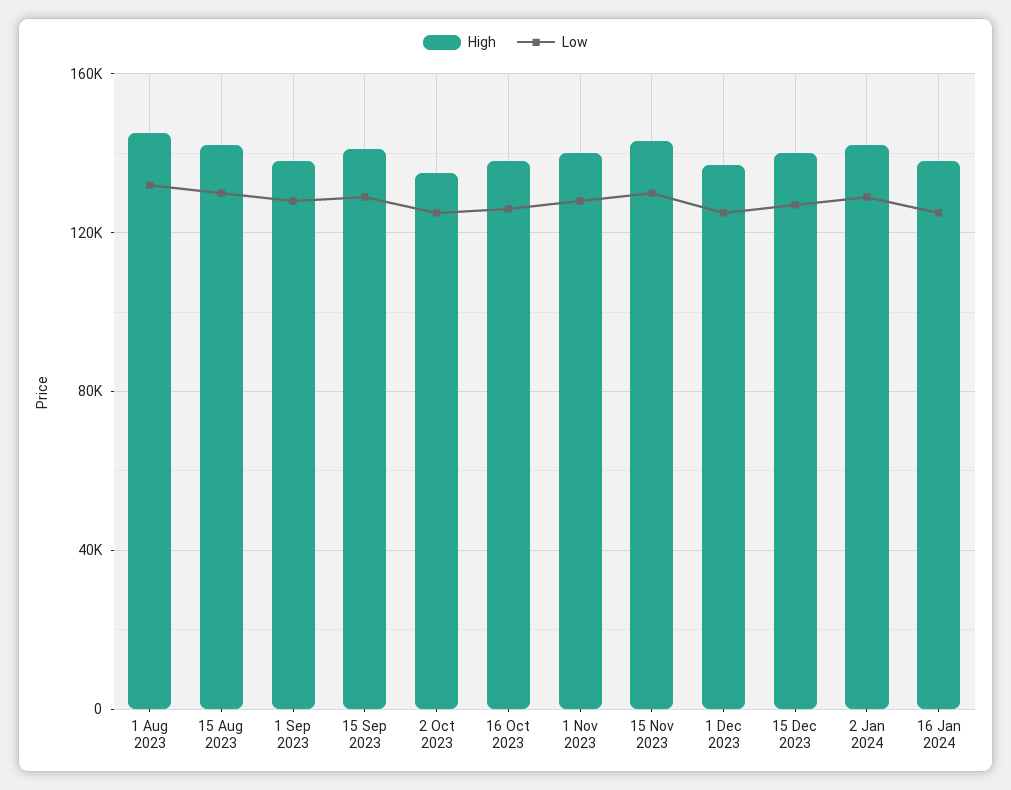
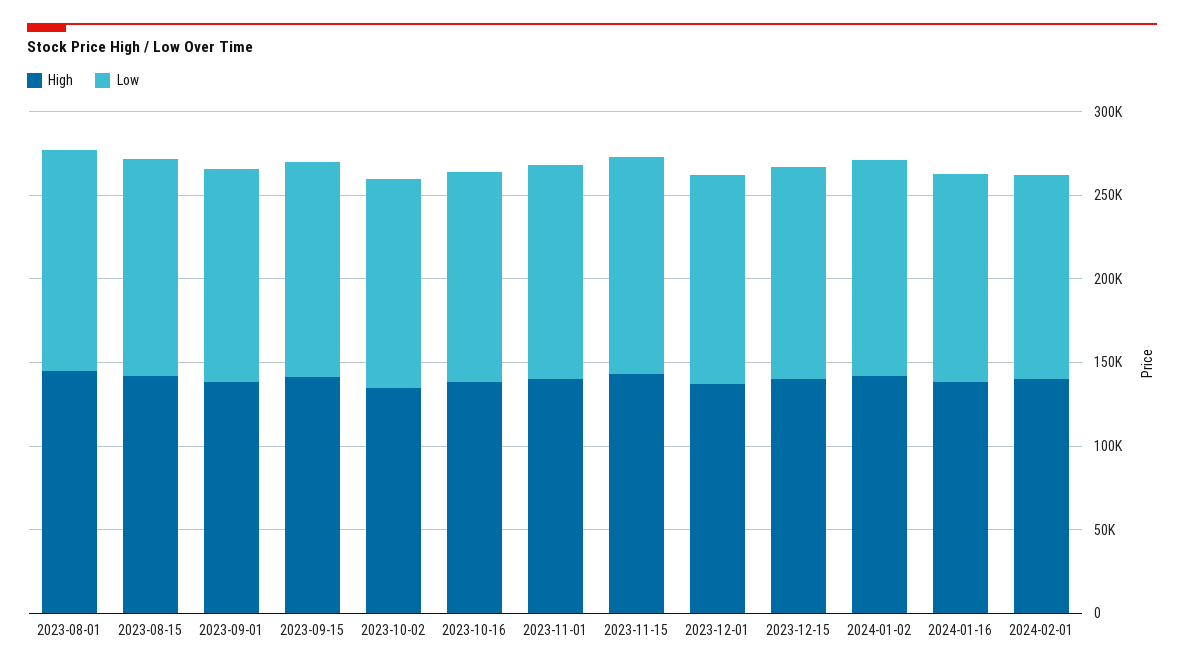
High, 2024-02-01: none -> 140000
Low, 2024-02-01: none -> 120000

